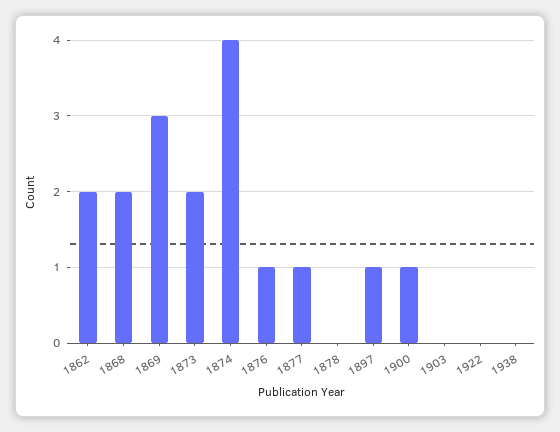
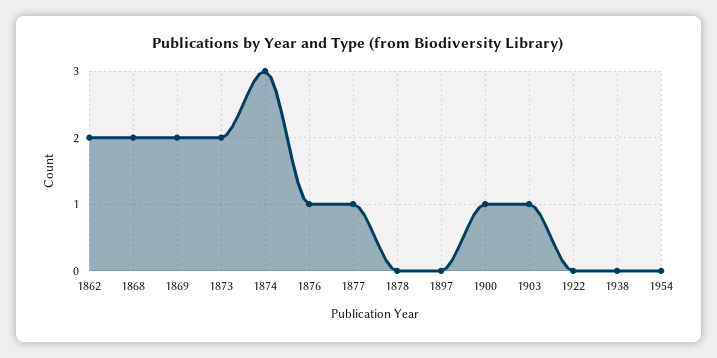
1869: 3 -> 2
1874: 4 -> 3
1897: 1 -> 0
1903: 0 -> 1
1954: none -> 0

